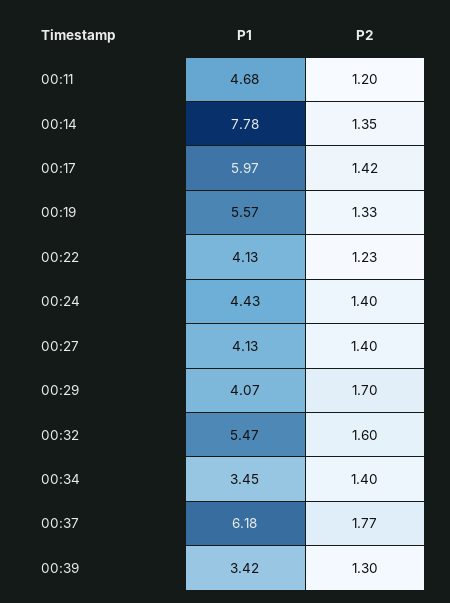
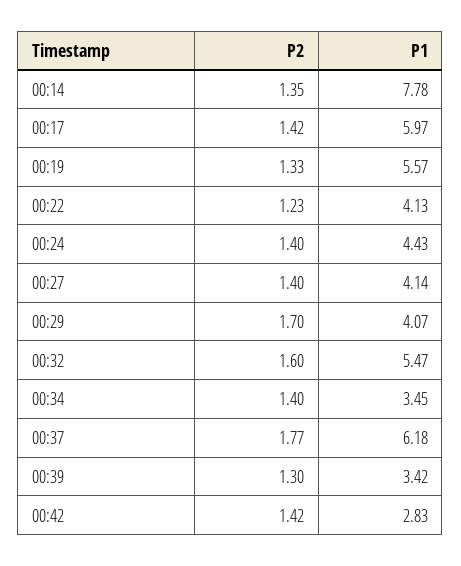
P1, 00:11: 4.68 -> none
P2, 00:11: 1.2 -> none
P1, 00:27: 4.13 -> 4.14
P2, 00:42: none -> 1.42
P1, 00:42: none -> 2.83

